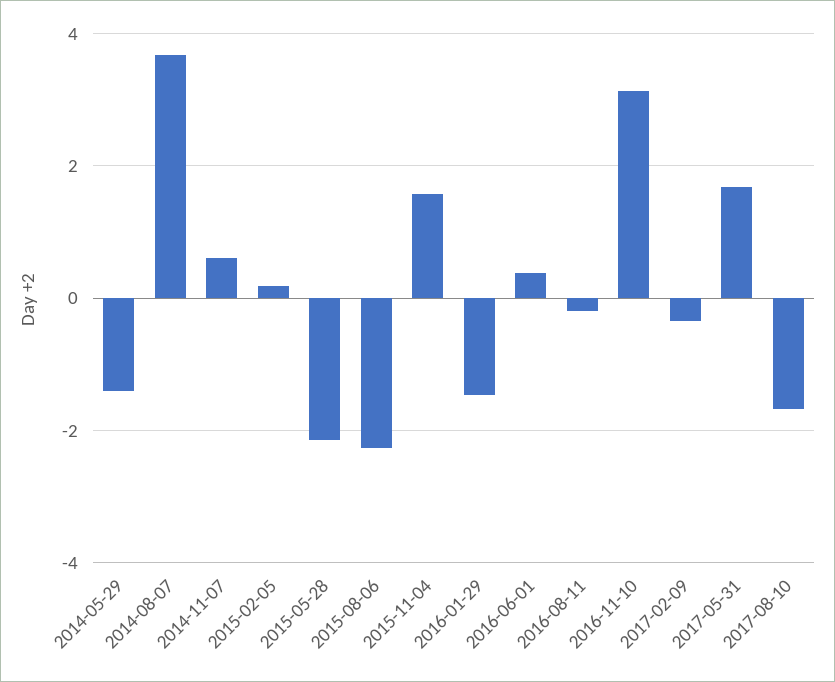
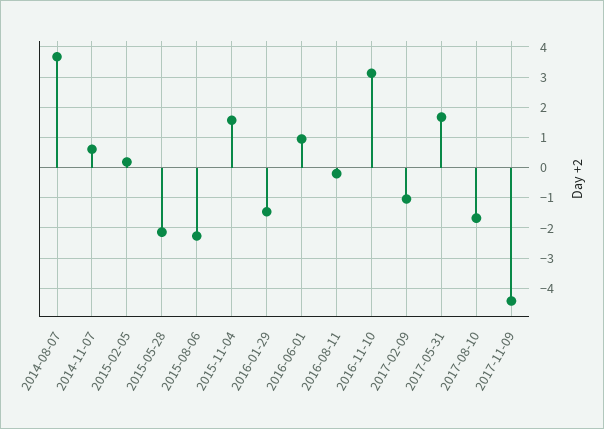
2014-05-29: -1.4 -> none
2016-06-01: 0.4 -> 1
2017-02-09: -0.4 -> -1
2017-11-09: none -> -4.4

